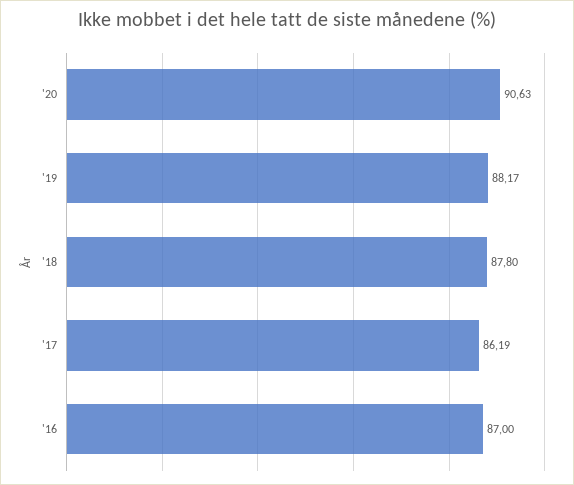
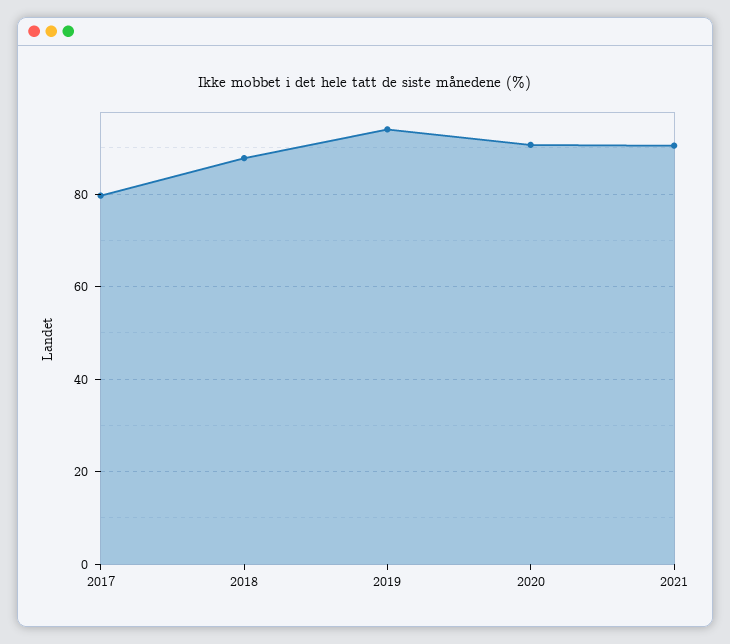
'19: 88.17 -> 94
'17: 86.19 -> 80
'16: 87 -> none
2021: none -> 90

